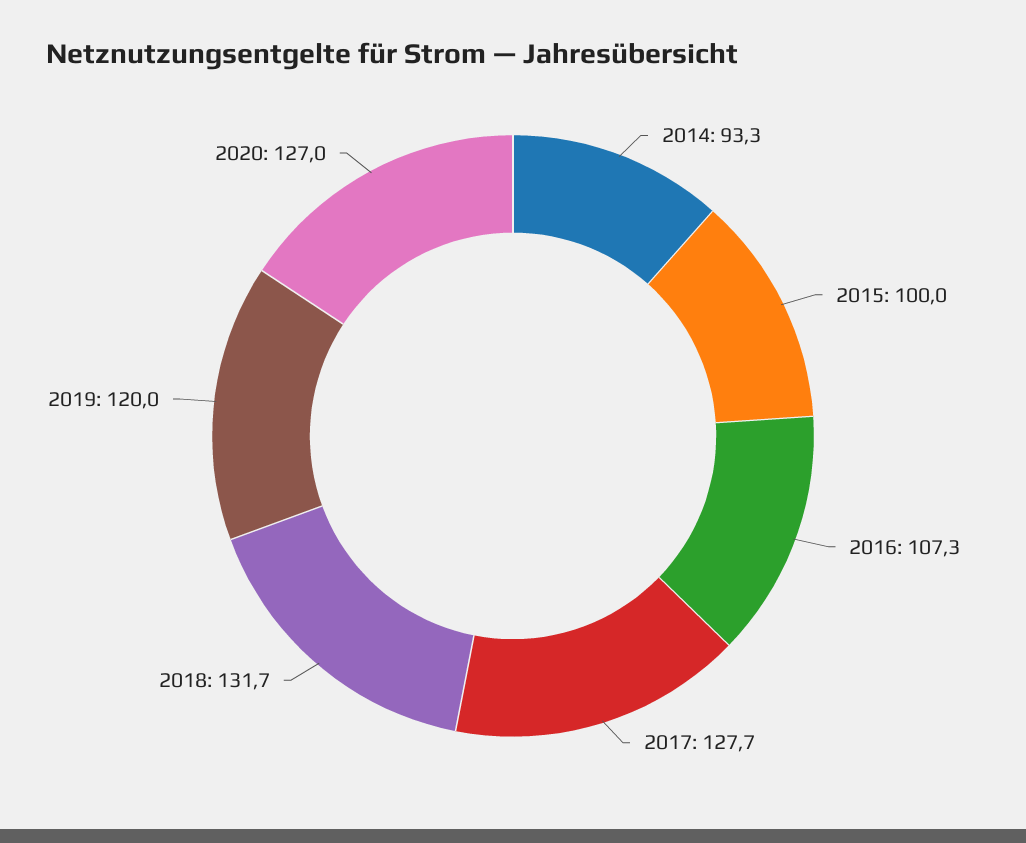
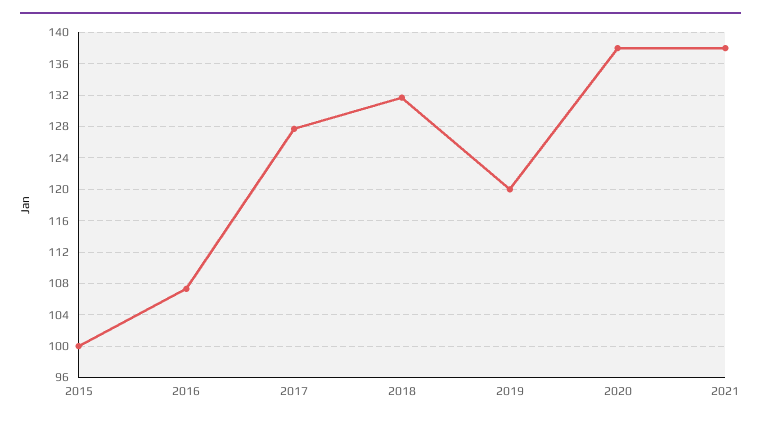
2014: 93.3 -> none
2020: 127 -> 138
2021: none -> 138

